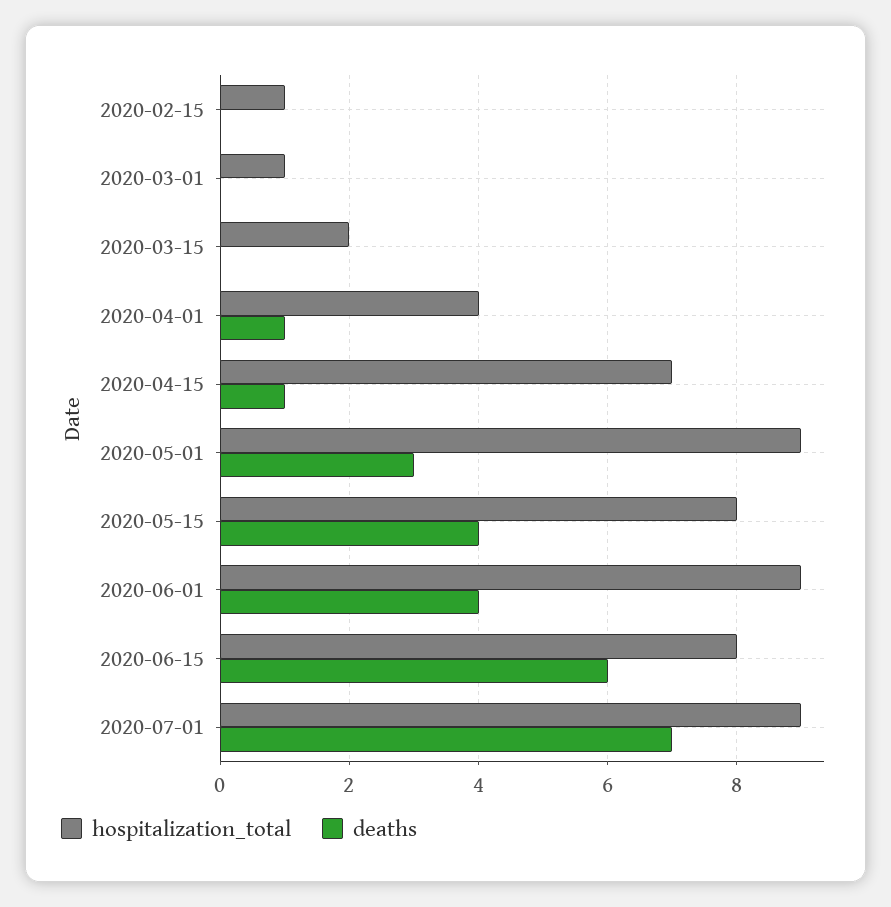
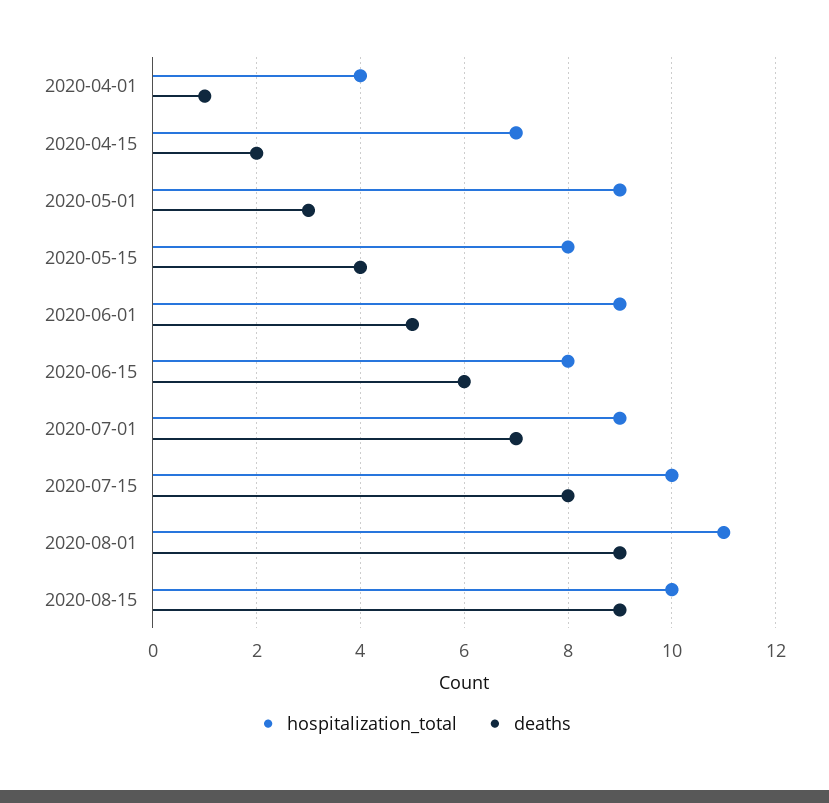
hospitalization_total, 2020-02-15: 1 -> none
deaths, 2020-02-15: 0 -> none
hospitalization_total, 2020-03-01: 1 -> none
deaths, 2020-03-01: 0 -> none
hospitalization_total, 2020-03-15: 2 -> none
deaths, 2020-03-15: 0 -> none
deaths, 2020-04-15: 1 -> 2
deaths, 2020-06-01: 4 -> 5
hospitalization_total, 2020-07-15: none -> 10
deaths, 2020-07-15: none -> 8
hospitalization_total, 2020-08-01: none -> 11
deaths, 2020-08-01: none -> 9
hospitalization_total, 2020-08-15: none -> 10
deaths, 2020-08-15: none -> 9

